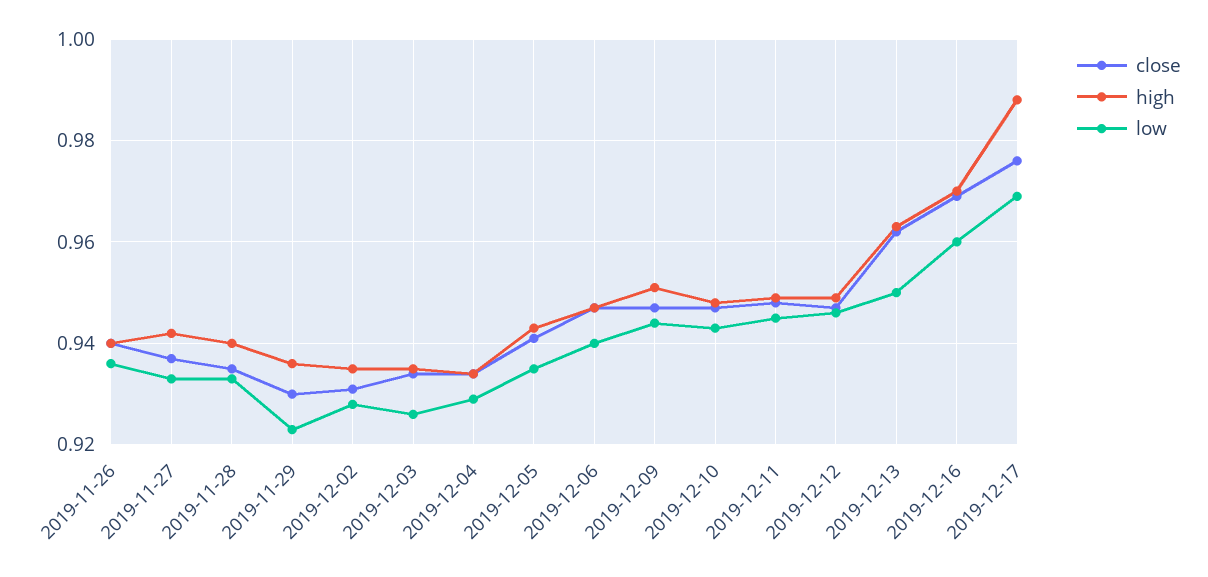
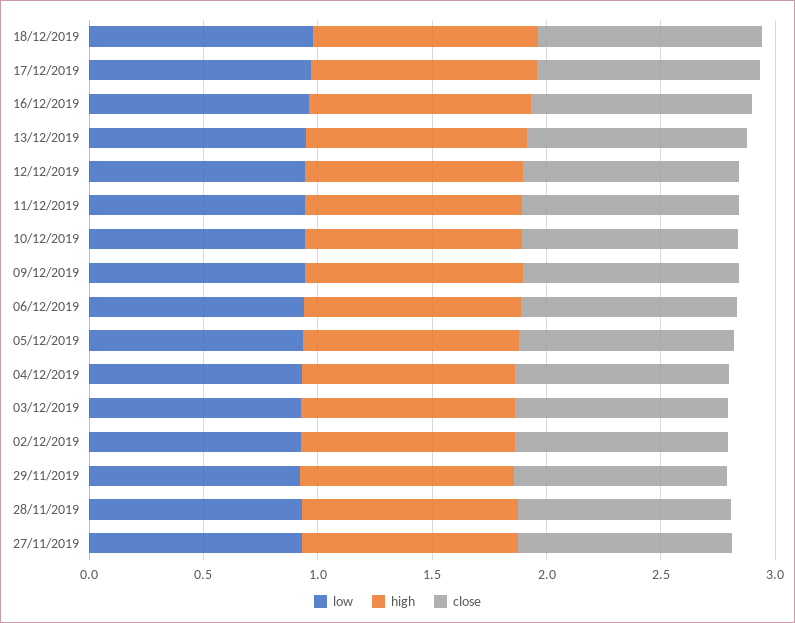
close, 2019-11-26: 0.94 -> none
high, 2019-11-26: 0.94 -> none
low, 2019-11-26: 0.935 -> none
low, 18/12/2019: none -> 1
high, 18/12/2019: none -> 1
close, 18/12/2019: none -> 1

